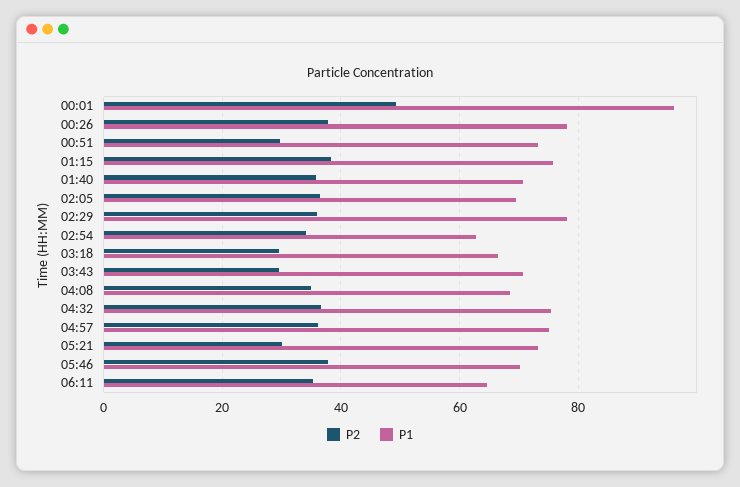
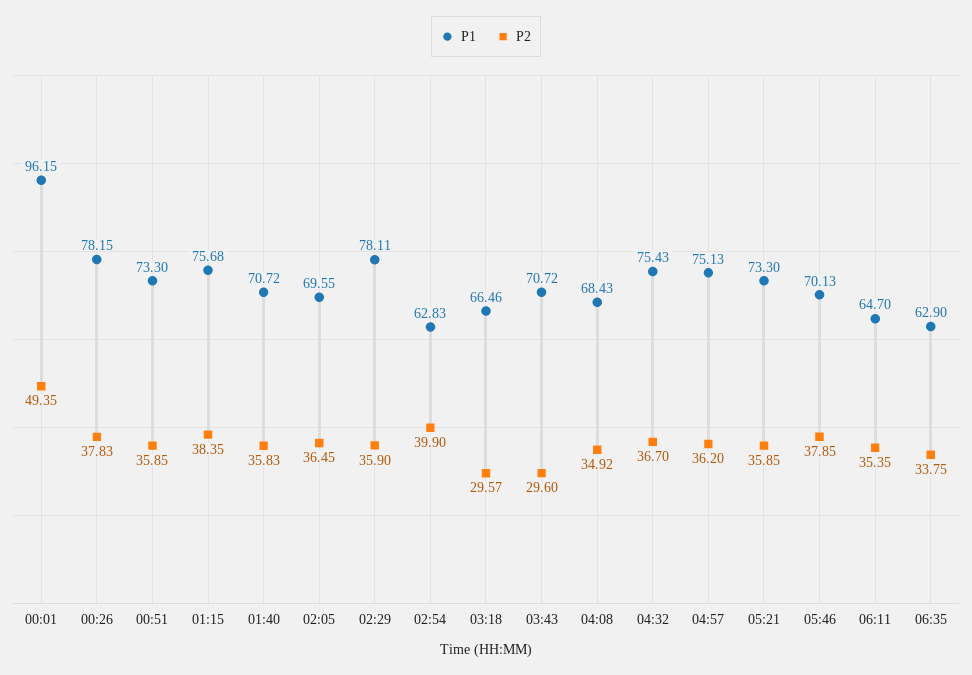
P2, 00:51: 30 -> 35.85
P2, 02:54: 34 -> 39.9
P2, 05:21: 30 -> 35.85
P1, 06:35: none -> 62.9
P2, 06:35: none -> 33.75

